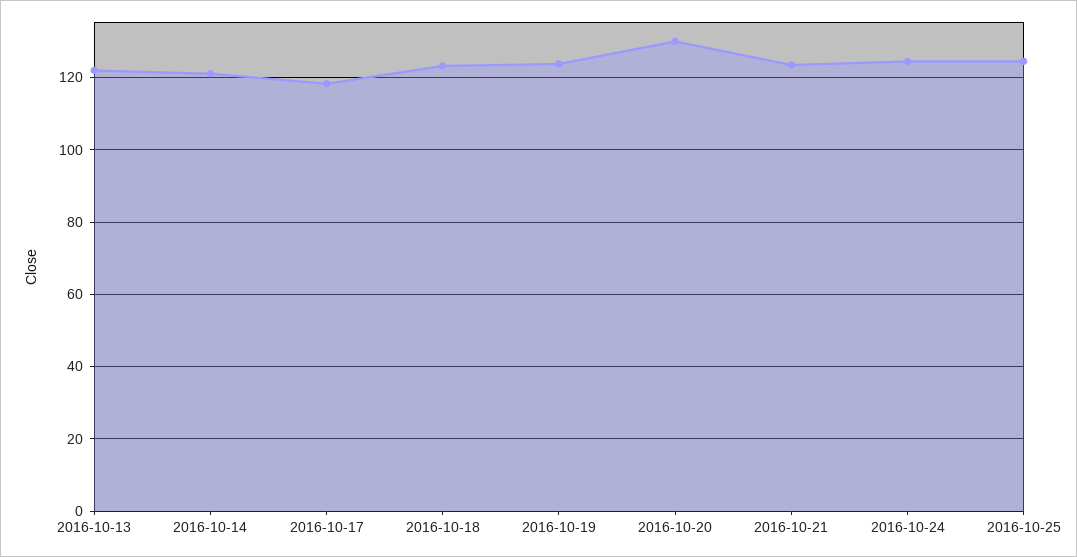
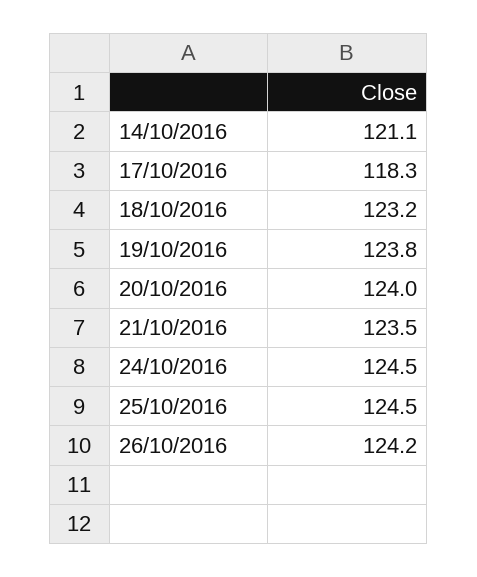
2016-10-13: 122 -> none
2016-10-20: 130 -> 124
26/10/2016: none -> 124.2

